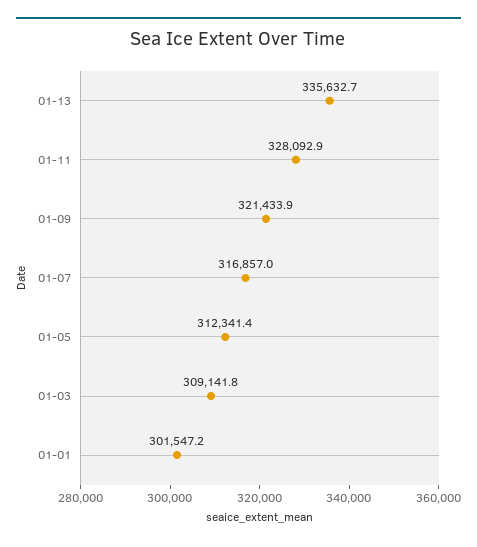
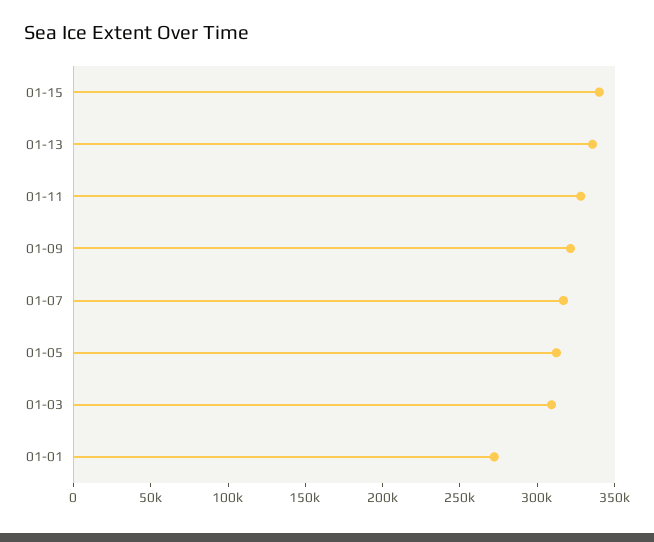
01-01: 301547.2 -> 270000
01-15: none -> 340000

